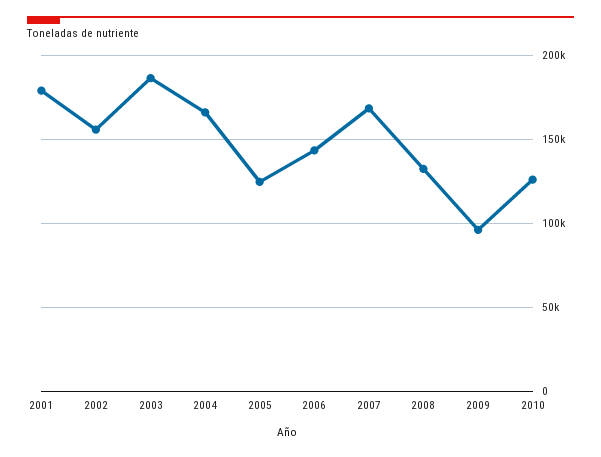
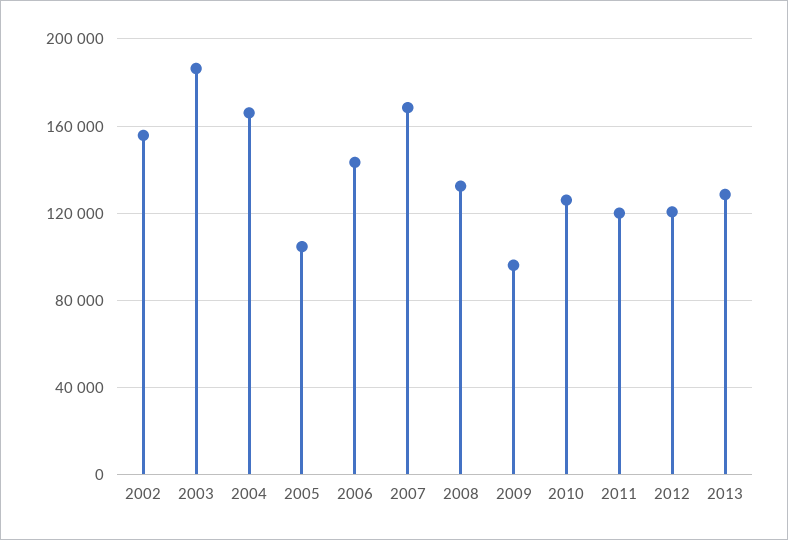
2001: 180000 -> none
2005: 125000 -> 105000
2011: none -> 120000
2012: none -> 120000
2013: none -> 130000

